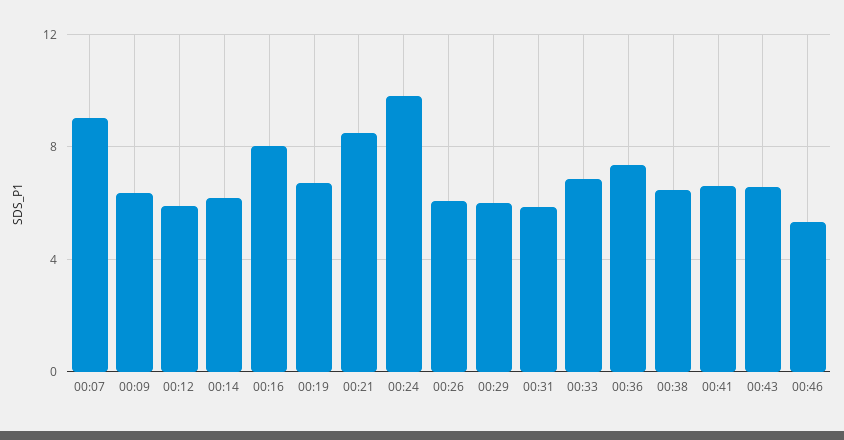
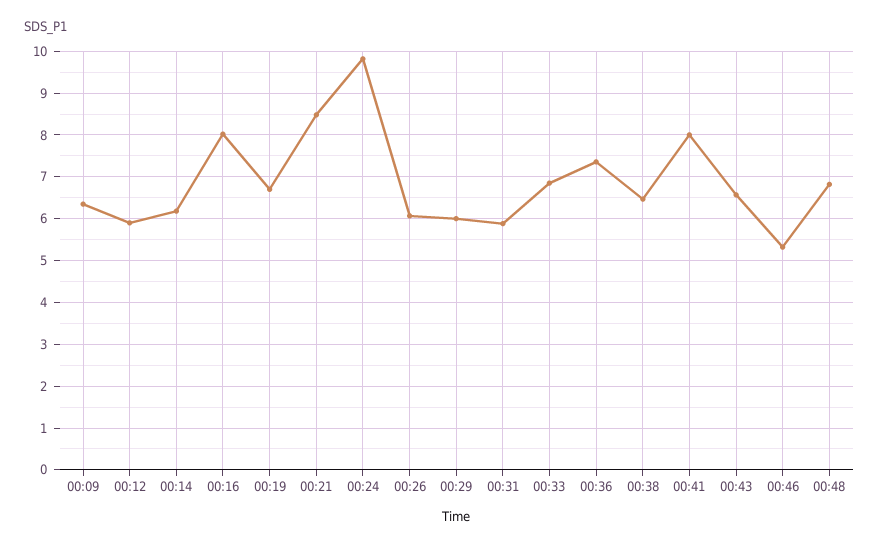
00:07: 9 -> none
00:41: 6.5 -> 8
00:48: none -> 6.8

